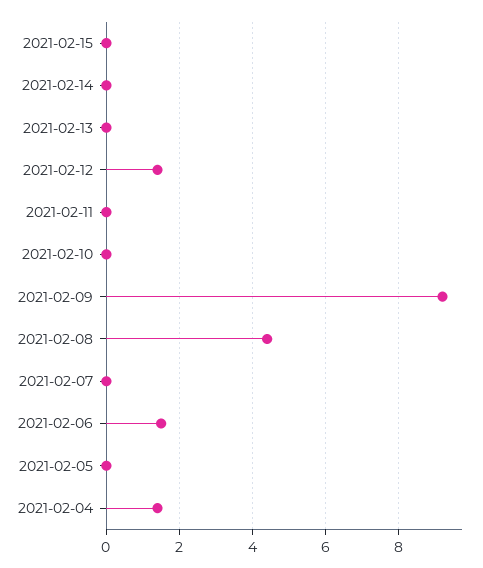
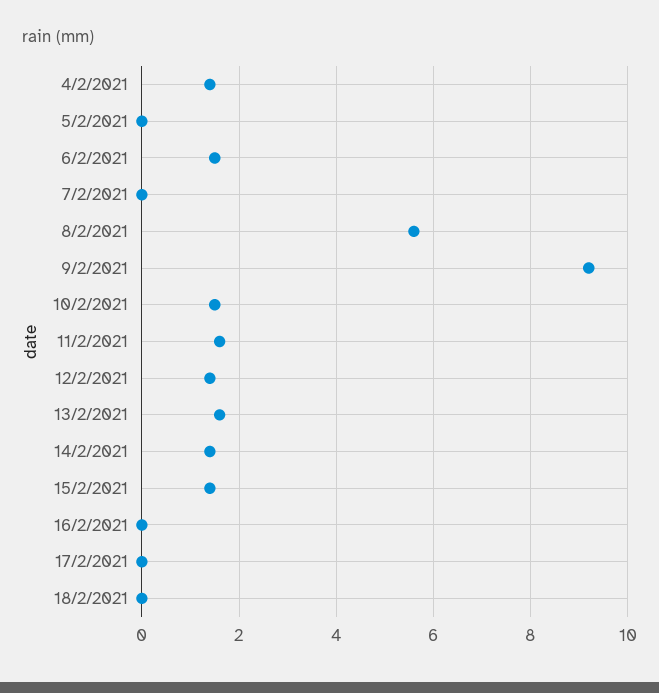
2021-02-15: 0 -> 1.5
2021-02-14: 0 -> 1.5
2021-02-13: 0 -> 1.5
2021-02-11: 0 -> 1.5
2021-02-10: 0 -> 1.5
2021-02-08: 4.5 -> 5.5
16/2/2021: none -> 0
17/2/2021: none -> 0
18/2/2021: none -> 0

